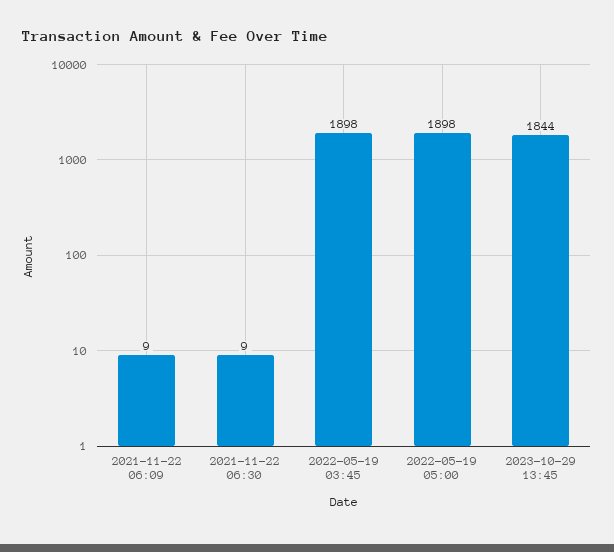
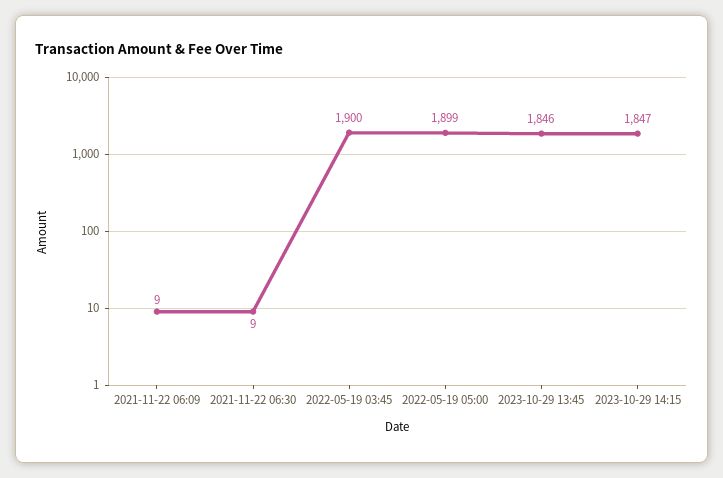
2022-05-19 03:45: 1898 -> 1900
2022-05-19 05:00: 1898 -> 1899
2023-10-29 13:45: 1844 -> 1846
2023-10-29 14:15: none -> 1847

